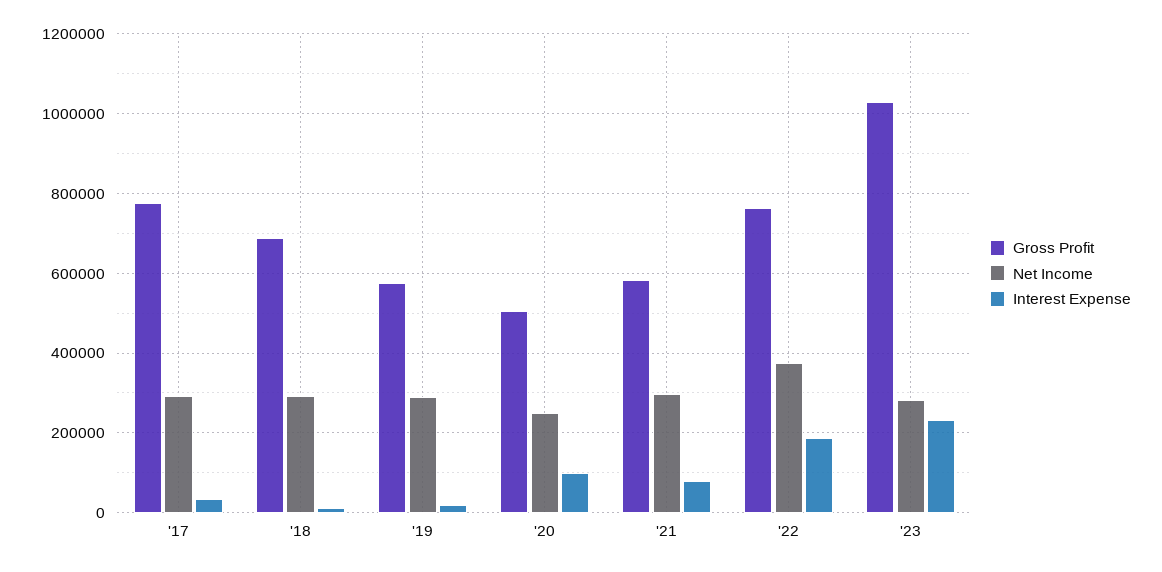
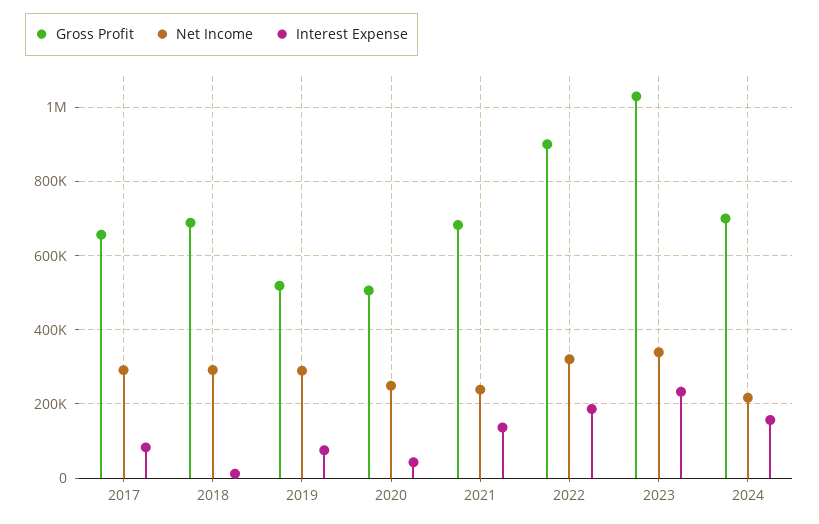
Gross Profit, '17: 780000 -> 660000
Interest Expense, '17: 40000 -> 80000
Gross Profit, '19: 580000 -> 520000
Interest Expense, '19: 20000 -> 80000
Interest Expense, '20: 100000 -> 40000
Gross Profit, '21: 580000 -> 680000
Net Income, '21: 300000 -> 240000
Interest Expense, '21: 80000 -> 140000
Gross Profit, '22: 760000 -> 900000
Net Income, '22: 380000 -> 320000
Net Income, '23: 280000 -> 340000
Gross Profit, 2024: none -> 700000
Net Income, 2024: none -> 220000
Interest Expense, 2024: none -> 160000

